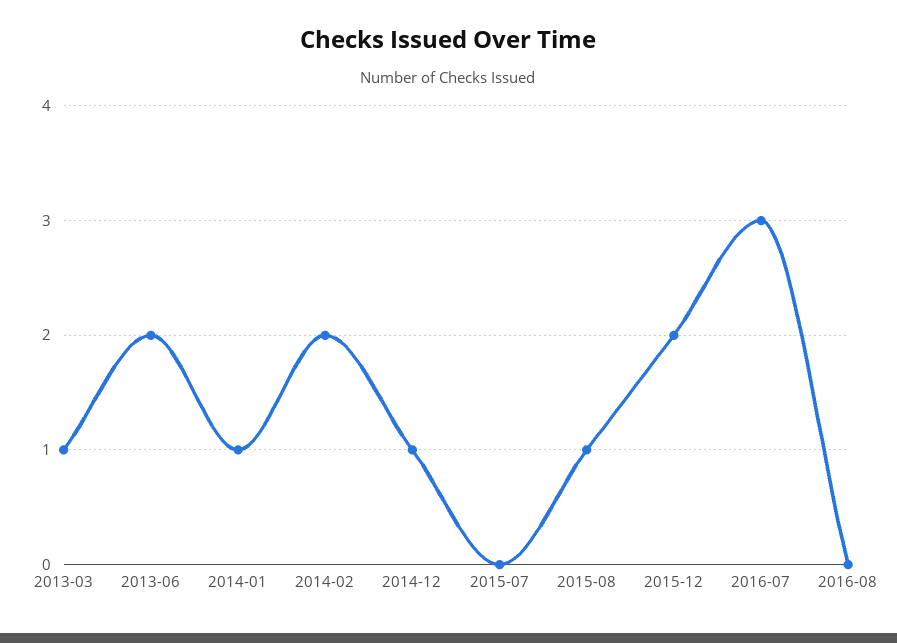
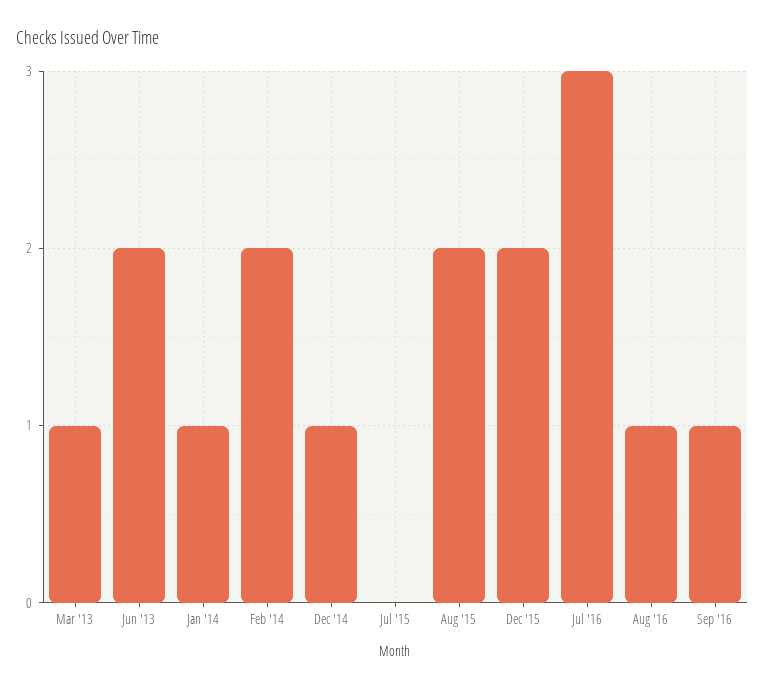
2015-08: 1 -> 2
2016-08: 0 -> 1
Sep '16: none -> 1

